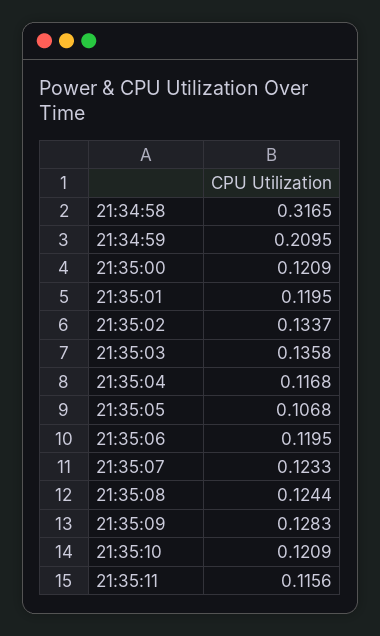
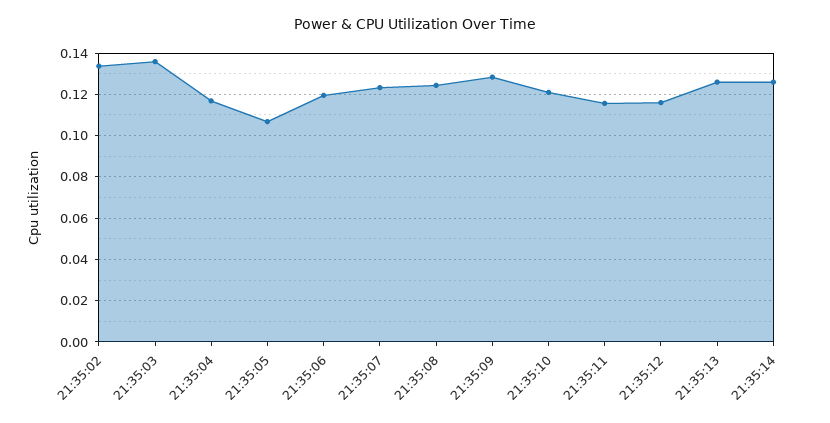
21:34:58: 0.3165 -> none
21:34:59: 0.2095 -> none
21:35:00: 0.1209 -> none
21:35:01: 0.1195 -> none
21:35:12: none -> 0.115
21:35:13: none -> 0.125
21:35:14: none -> 0.125

